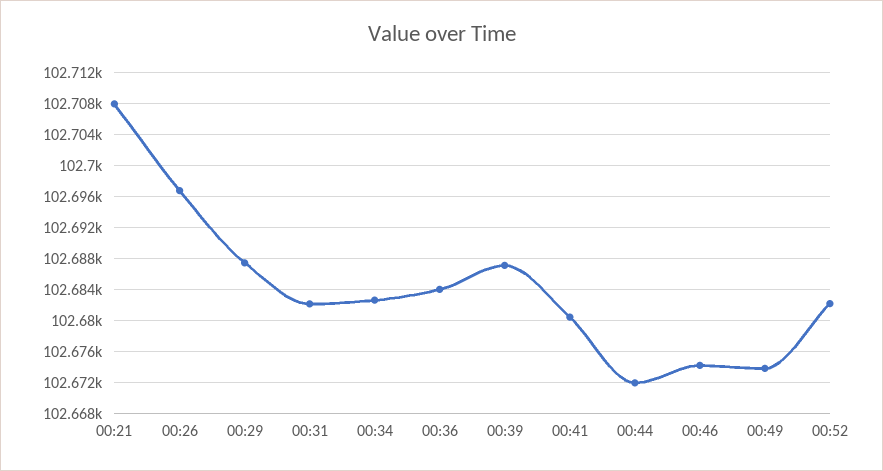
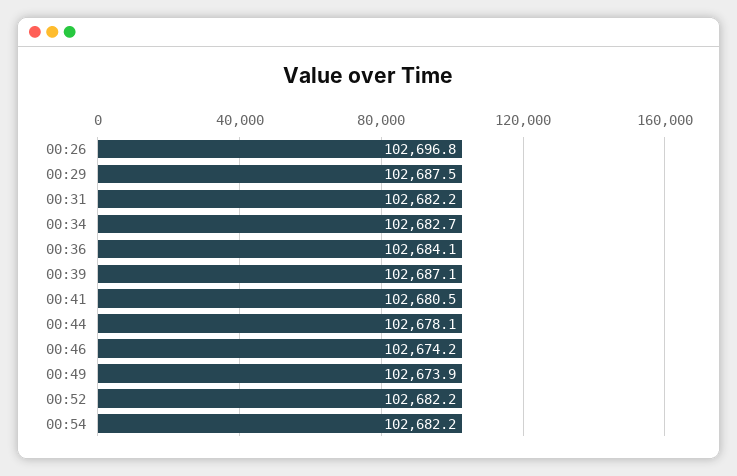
00:21: 102708 -> none
00:44: 102672 -> 102678.1
00:54: none -> 102682.2

